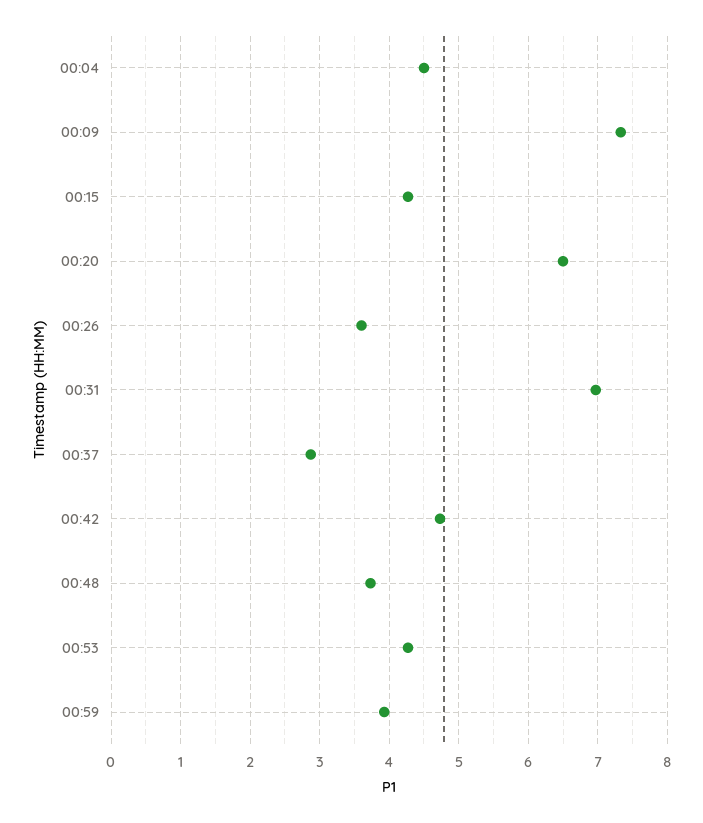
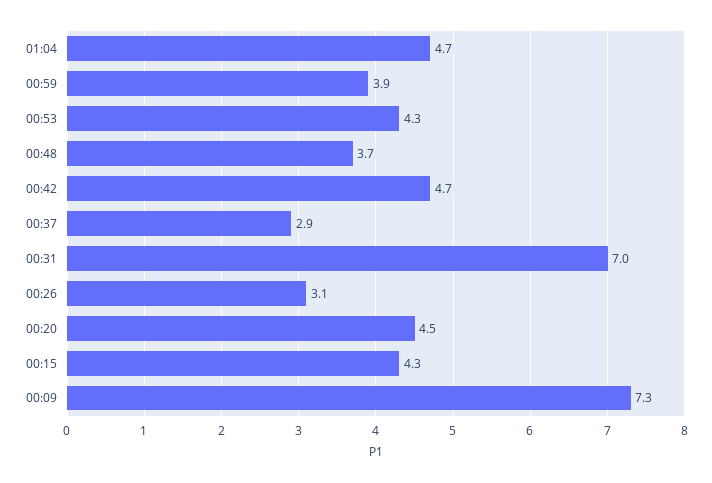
00:04: 4.5 -> none
00:20: 6.5 -> 4.5
00:26: 3.6 -> 3.1
01:04: none -> 4.7

